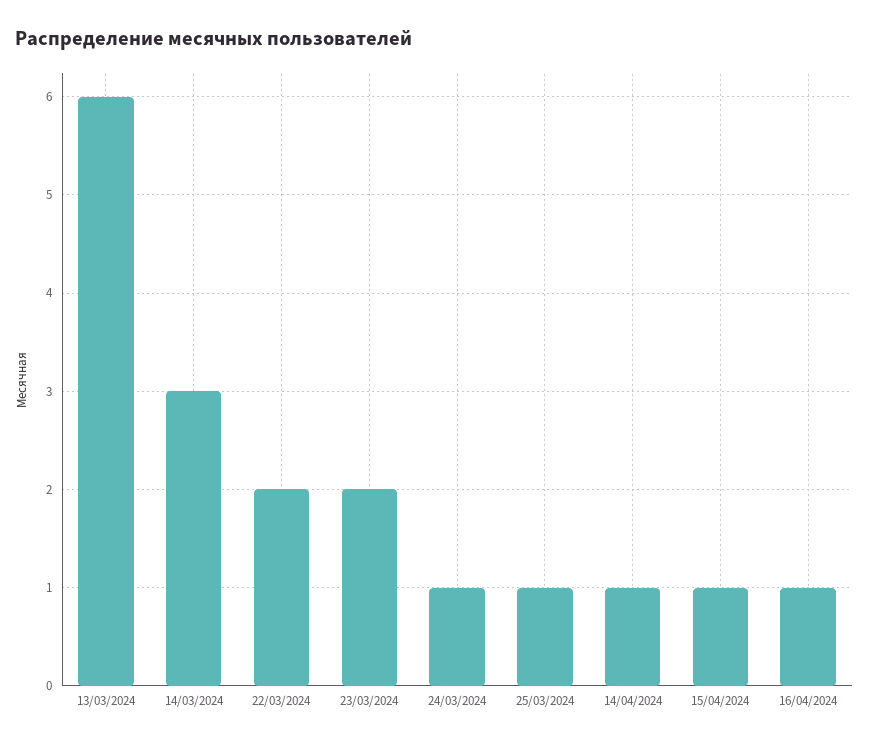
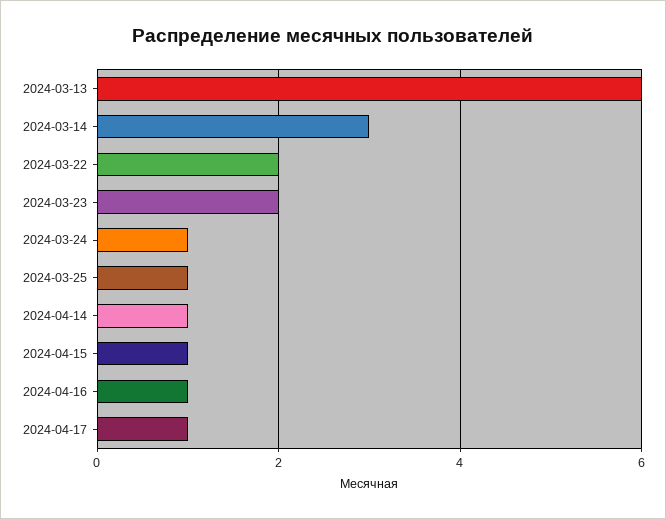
2024-04-17: none -> 1

